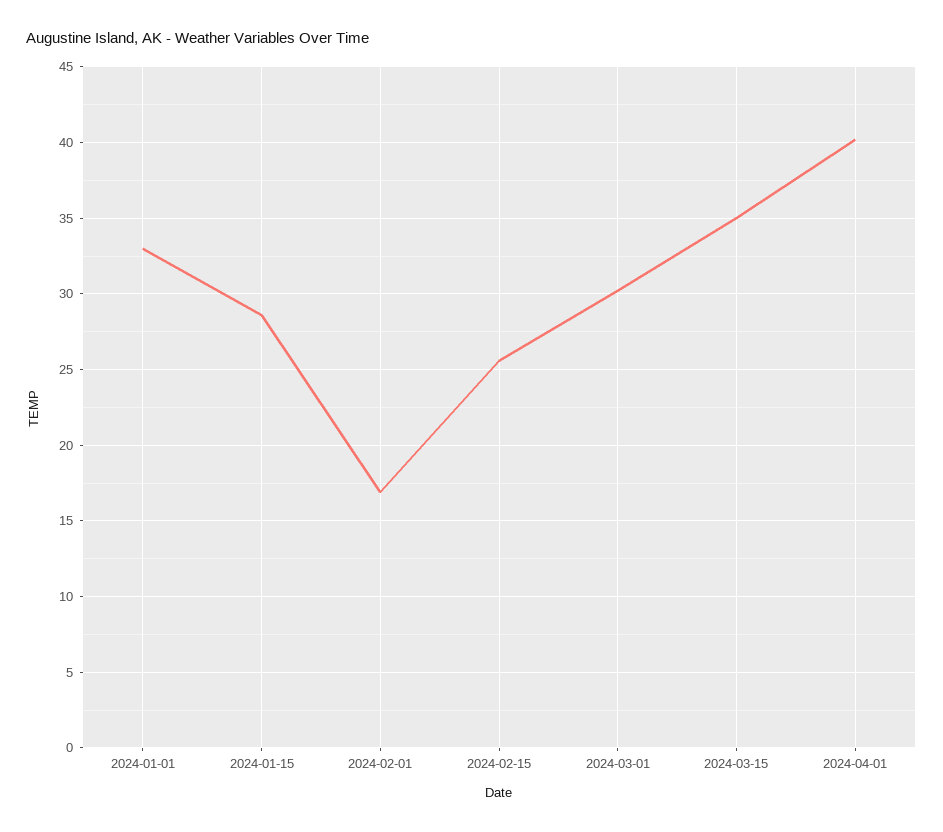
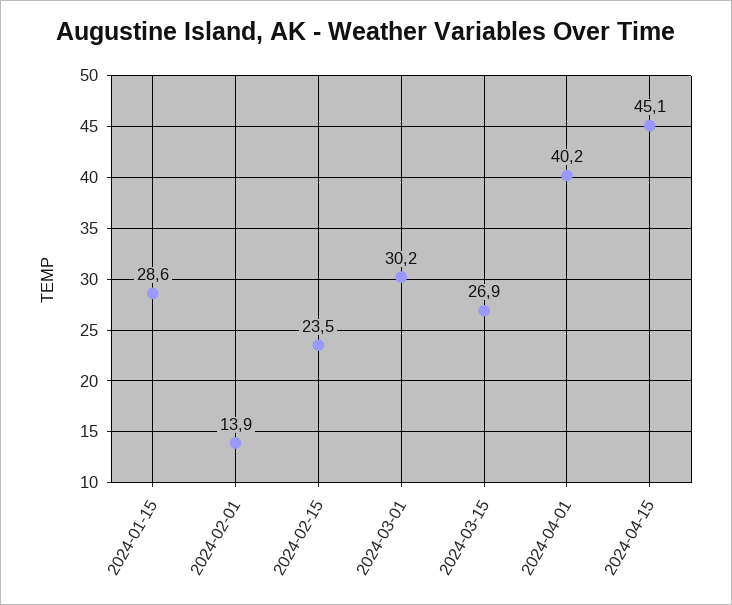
2024-01-01: 33 -> none
2024-02-01: 17 -> 13.9
2024-02-15: 25.5 -> 23.5
2024-03-15: 35 -> 26.9
2024-04-15: none -> 45.1

